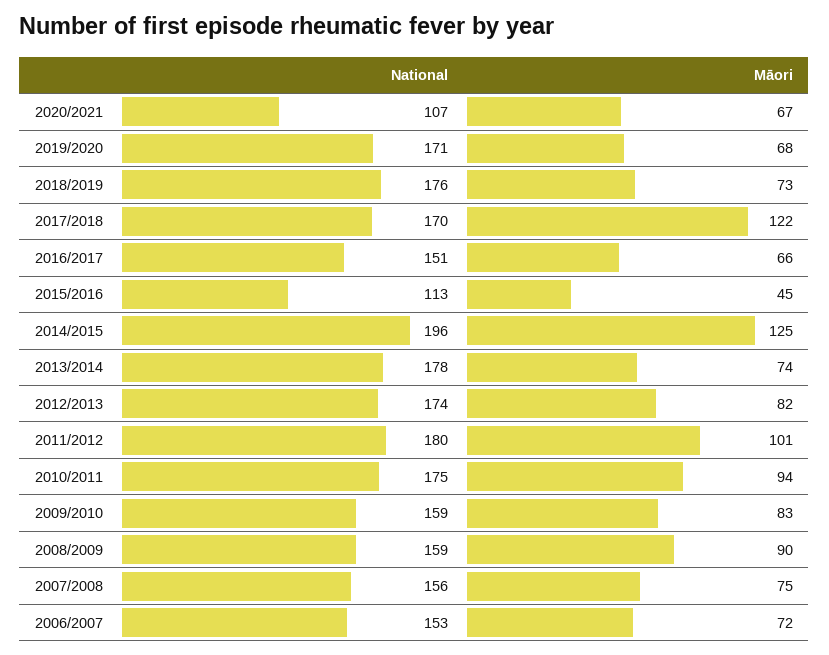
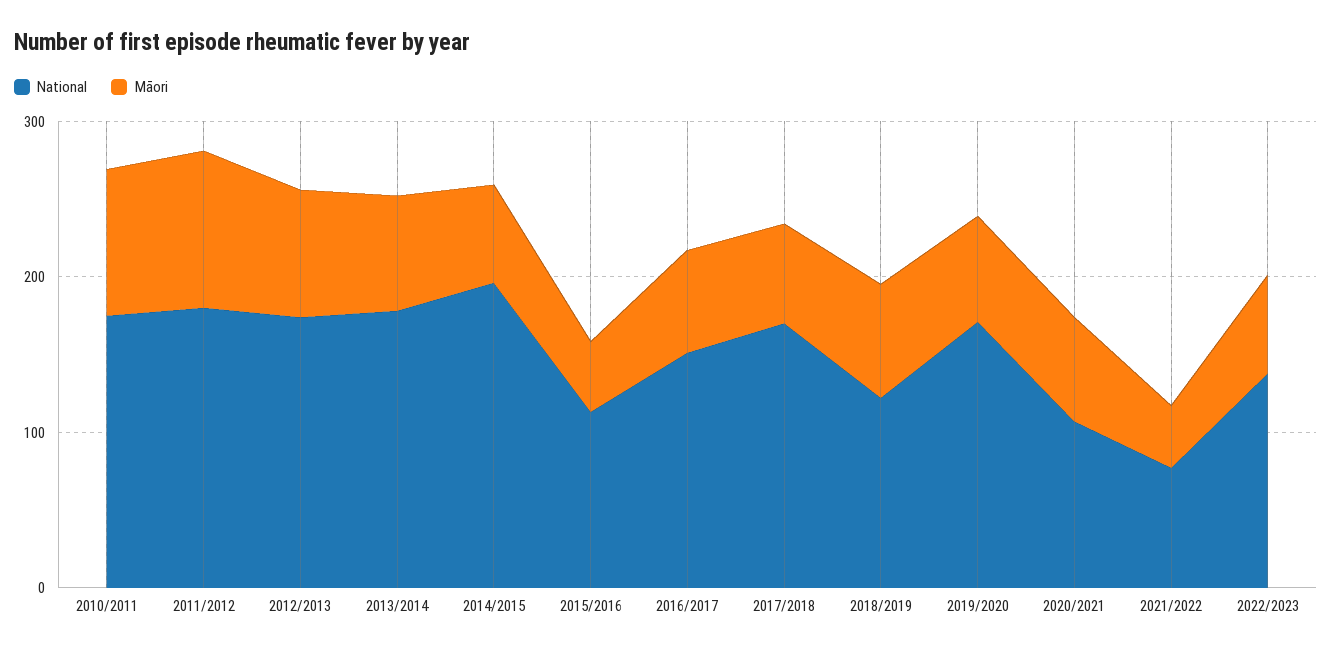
National, 2018/2019: 176 -> 120
Māori, 2017/2018: 122 -> 60
Māori, 2014/2015: 125 -> 60
National, 2009/2010: 159 -> none
Māori, 2009/2010: 83 -> none
National, 2008/2009: 159 -> none
Māori, 2008/2009: 90 -> none
National, 2007/2008: 156 -> none
Māori, 2007/2008: 75 -> none
National, 2006/2007: 153 -> none
Māori, 2006/2007: 72 -> none
National, 2021/2022: none -> 80
Māori, 2021/2022: none -> 40
National, 2022/2023: none -> 140
Māori, 2022/2023: none -> 60

